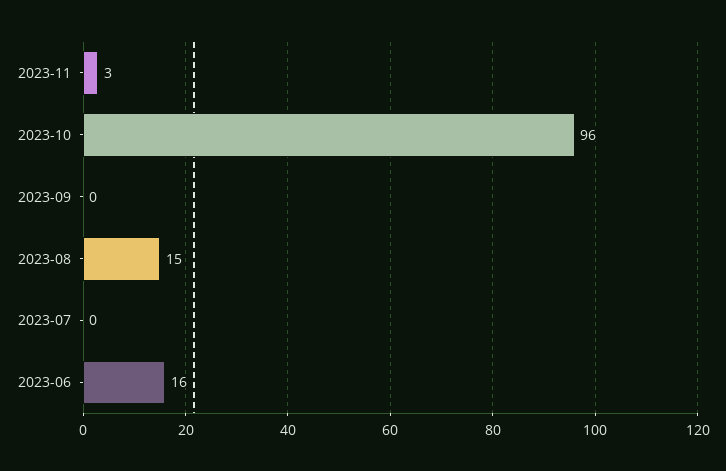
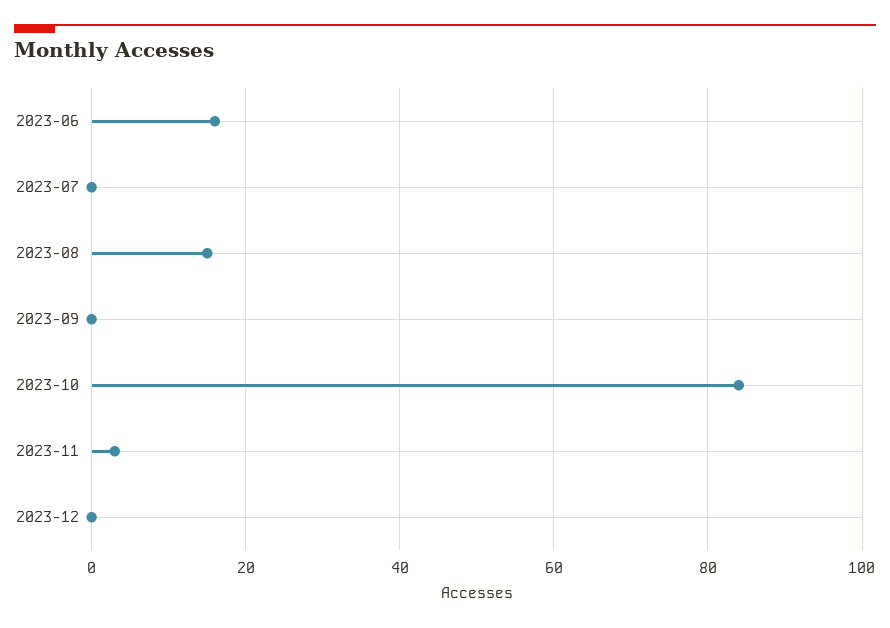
2023-10: 96 -> 85
2023-12: none -> 0

